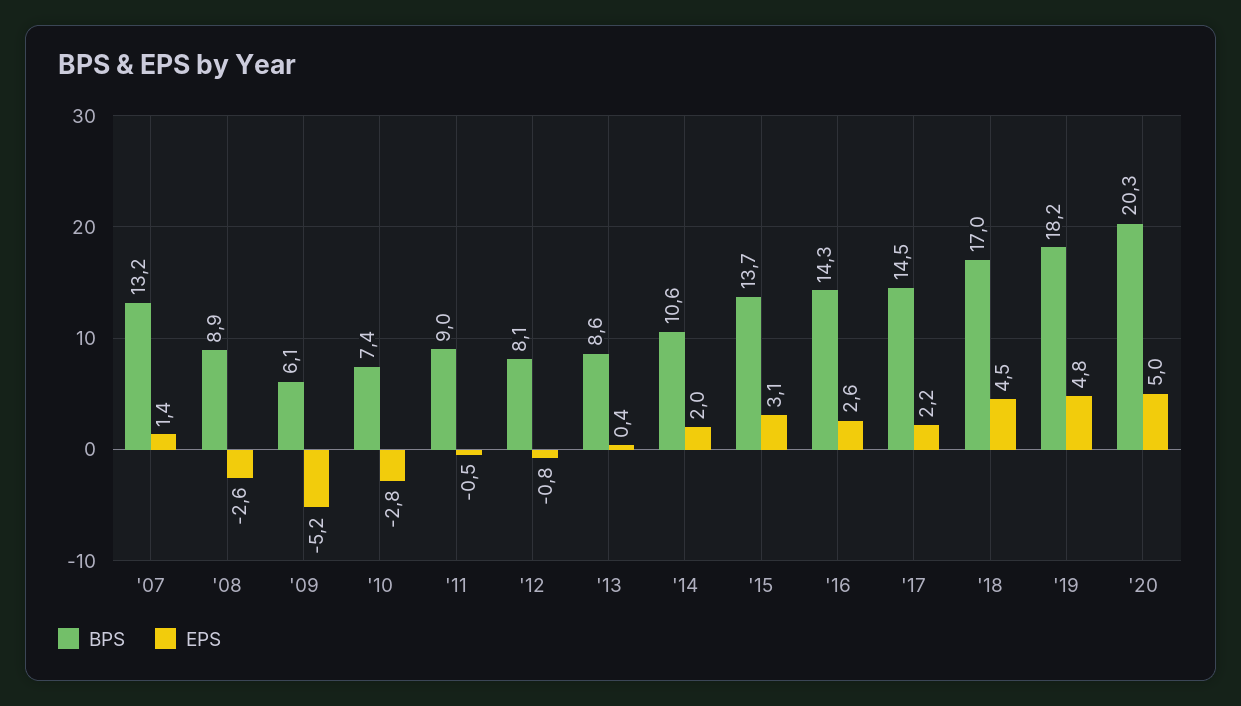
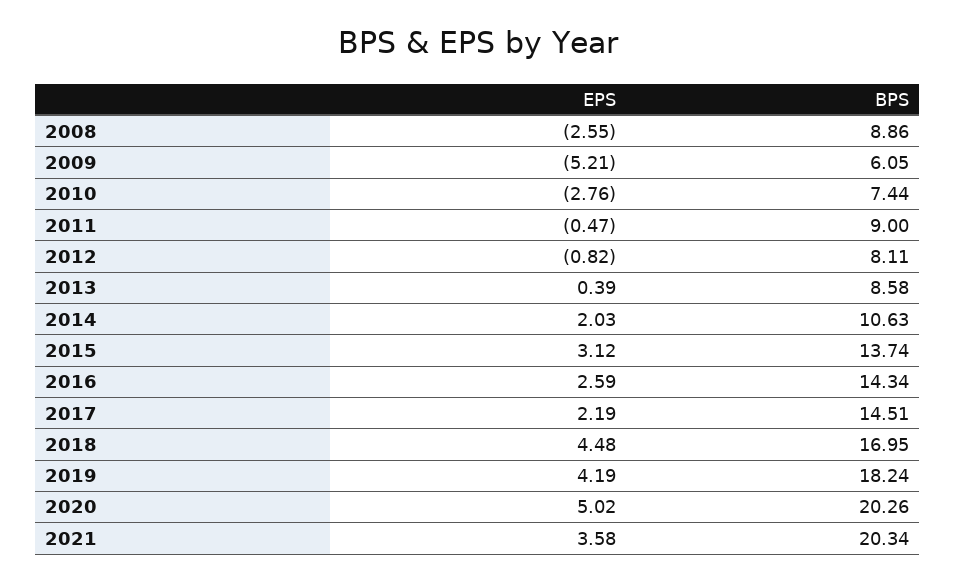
BPS, '07: 13.2 -> none
EPS, '07: 1.4 -> none
EPS, '19: 4.8 -> 4.19
EPS, 2021: none -> 3.58
BPS, 2021: none -> 20.34

